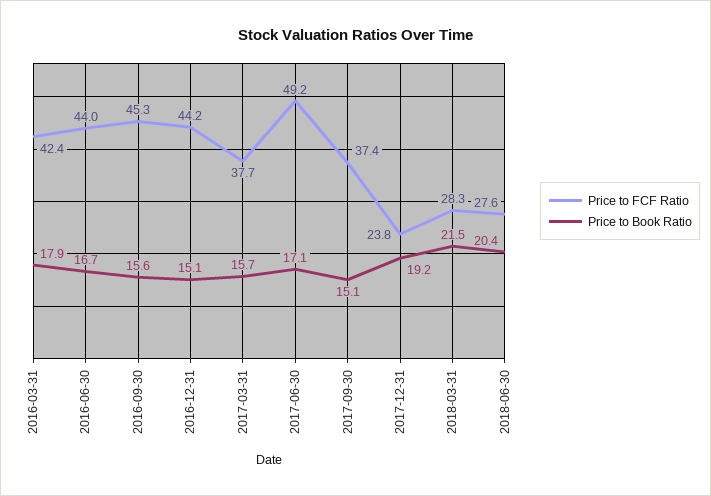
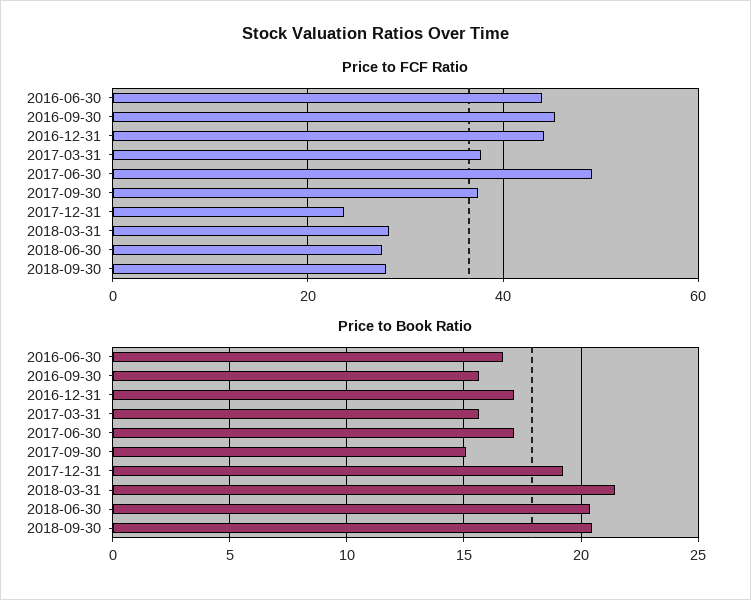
Price to FCF Ratio, 2016-03-31: 42.4 -> none
Price to Book Ratio, 2016-03-31: 17.9 -> none
Price to Book Ratio, 2016-12-31: 15.1 -> 17
Price to FCF Ratio, 2018-09-30: none -> 28
Price to Book Ratio, 2018-09-30: none -> 20.5

